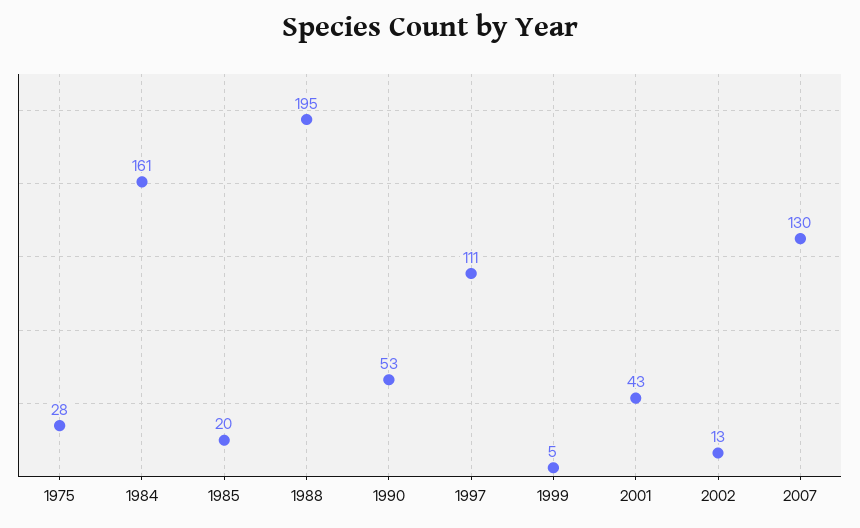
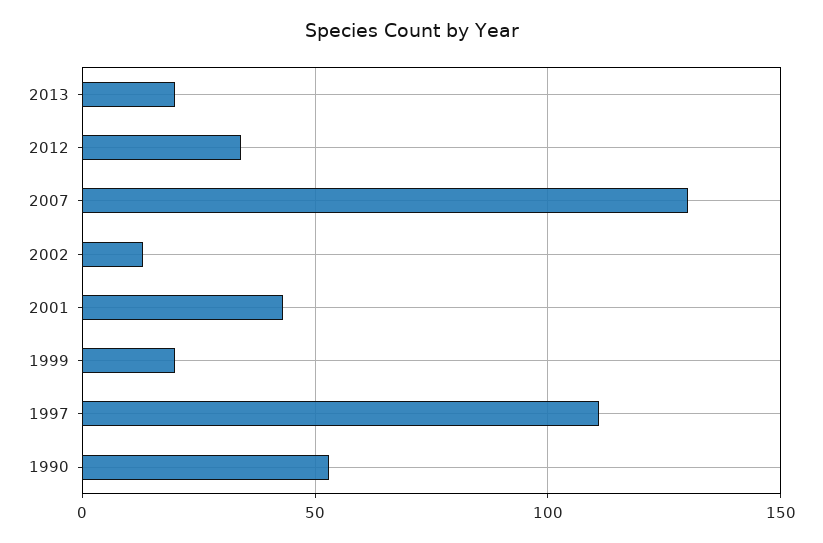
1975: 28 -> none
1984: 161 -> none
1985: 20 -> none
1988: 195 -> none
1999: 5 -> 20
2013: none -> 20
2012: none -> 35

